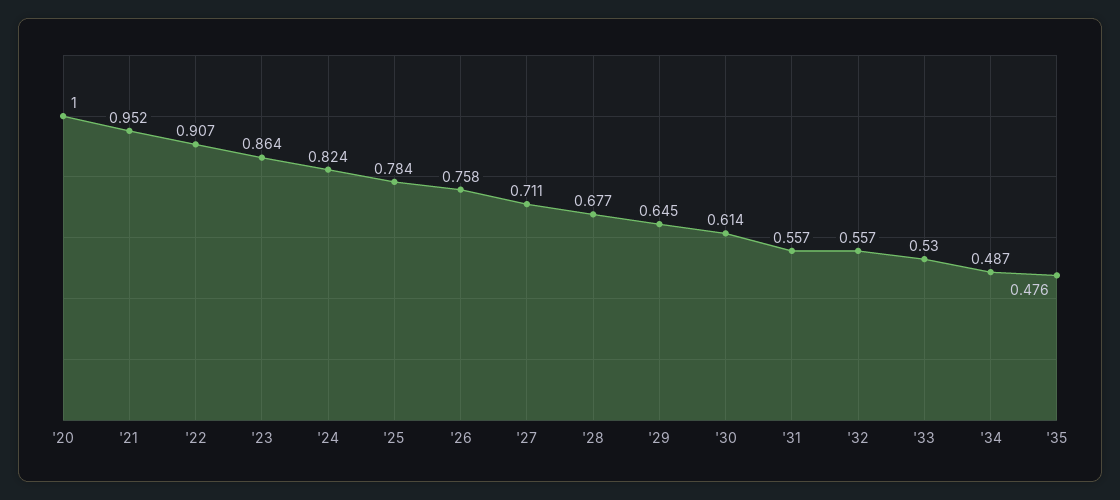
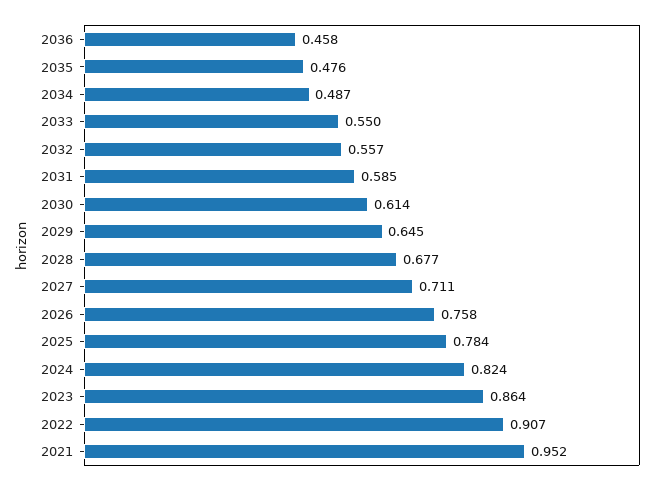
'20: 1 -> none
'31: 0.557 -> 0.585
'33: 0.53 -> 0.55
2036: none -> 0.458

